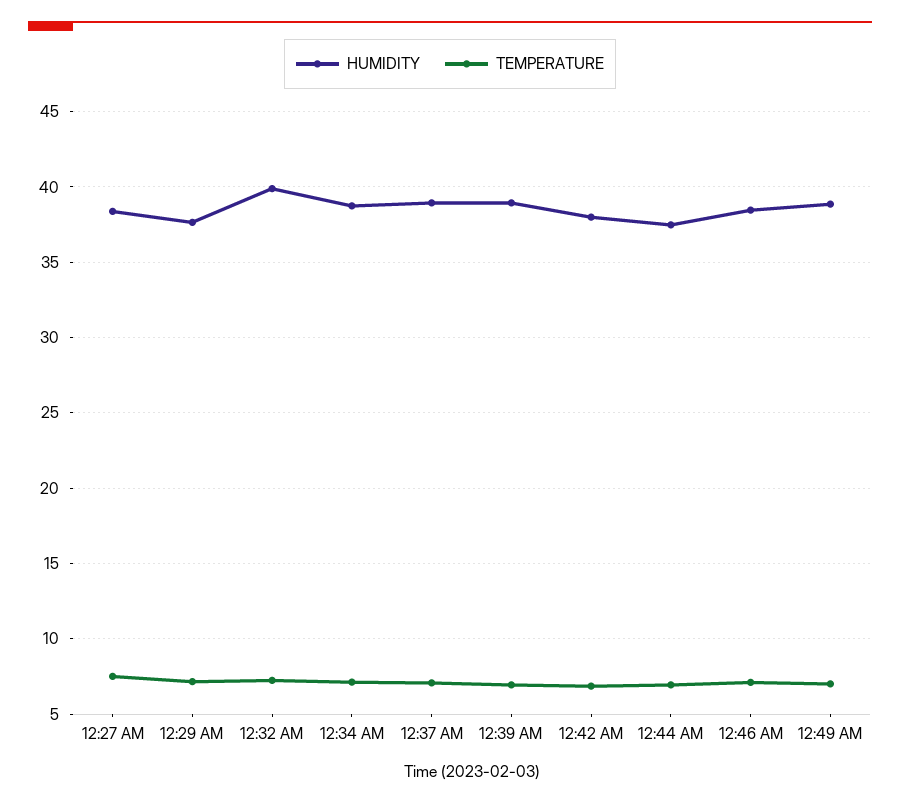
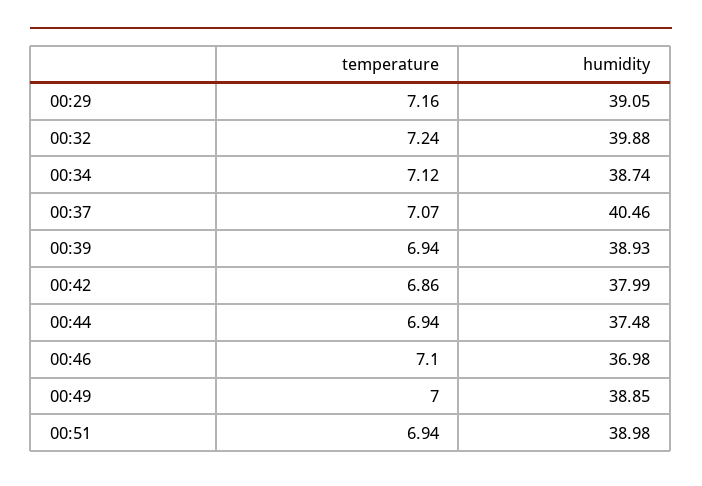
HUMIDITY, 12:27 AM: 38.5 -> none
TEMPERATURE, 12:27 AM: 7.5 -> none
HUMIDITY, 12:29 AM: 37.5 -> 39.05
HUMIDITY, 12:37 AM: 39 -> 40.46
HUMIDITY, 12:46 AM: 38.5 -> 36.98
TEMPERATURE, 00:51: none -> 6.94
HUMIDITY, 00:51: none -> 38.98

